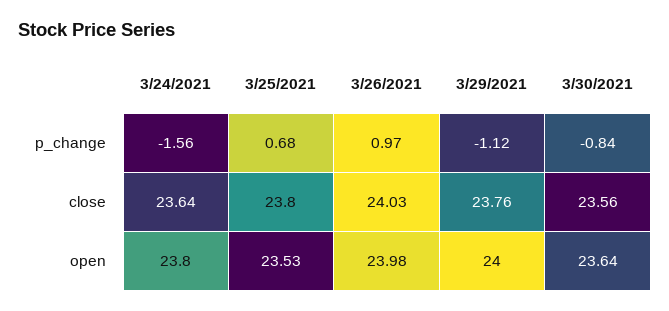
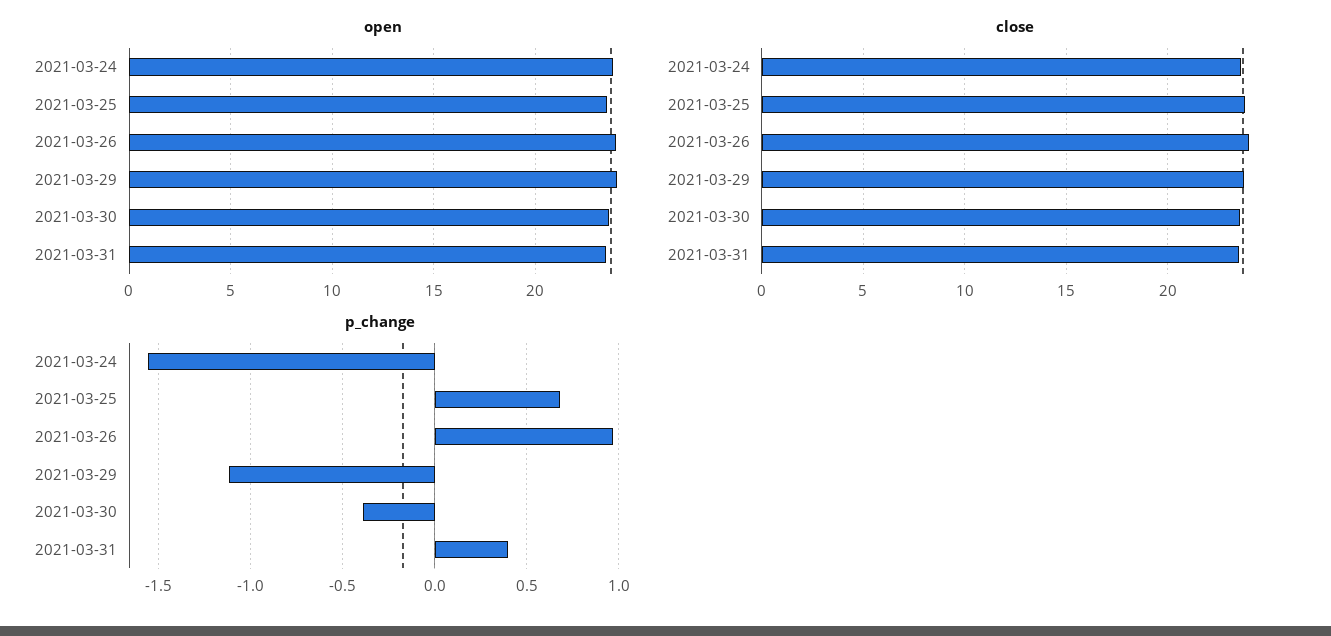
p_change, 3/30/2021: -0.84 -> -0.4
open, 2021-03-31: none -> 23.5
close, 2021-03-31: none -> 23.5
p_change, 2021-03-31: none -> 0.4

